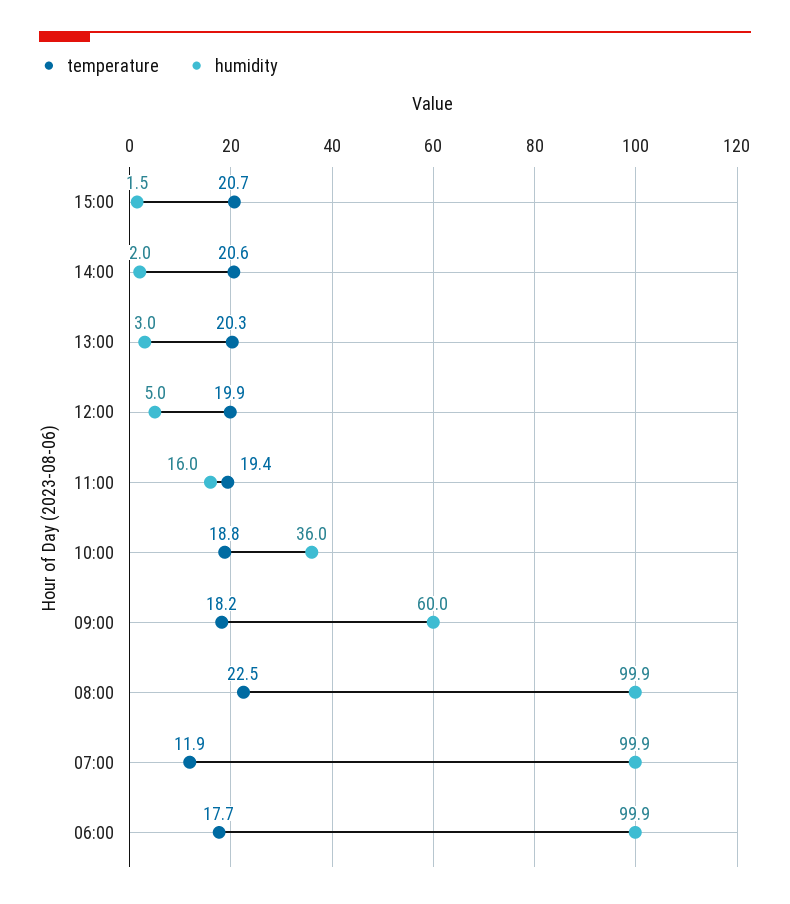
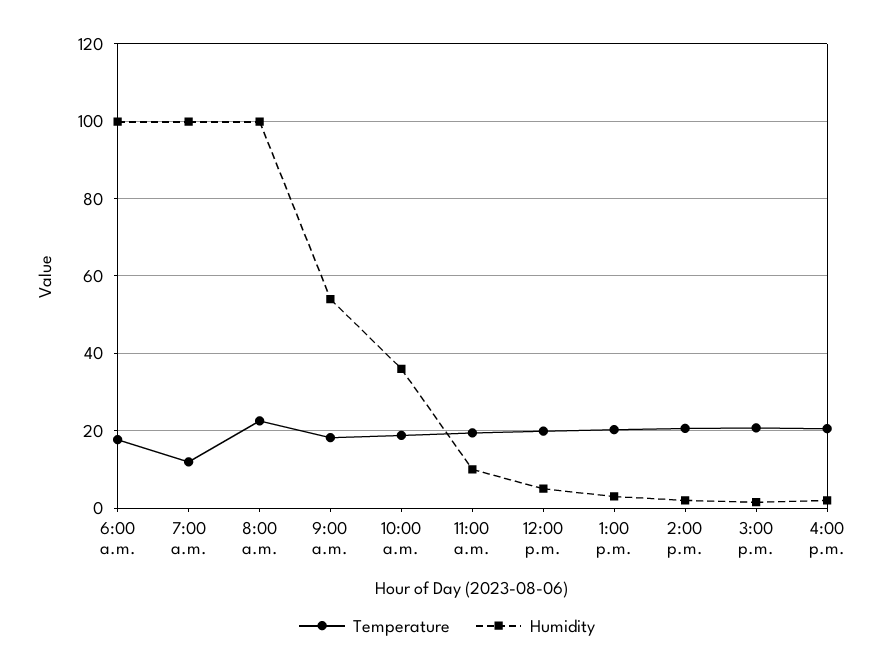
humidity, 11:00: 16 -> 10
humidity, 09:00: 60 -> 54
temperature, 4:00 p.m.: none -> 20
humidity, 4:00 p.m.: none -> 2

